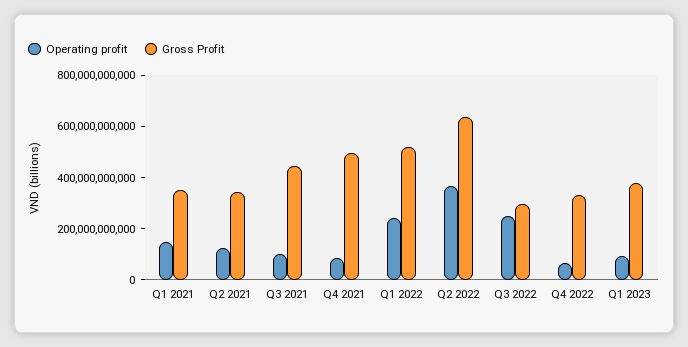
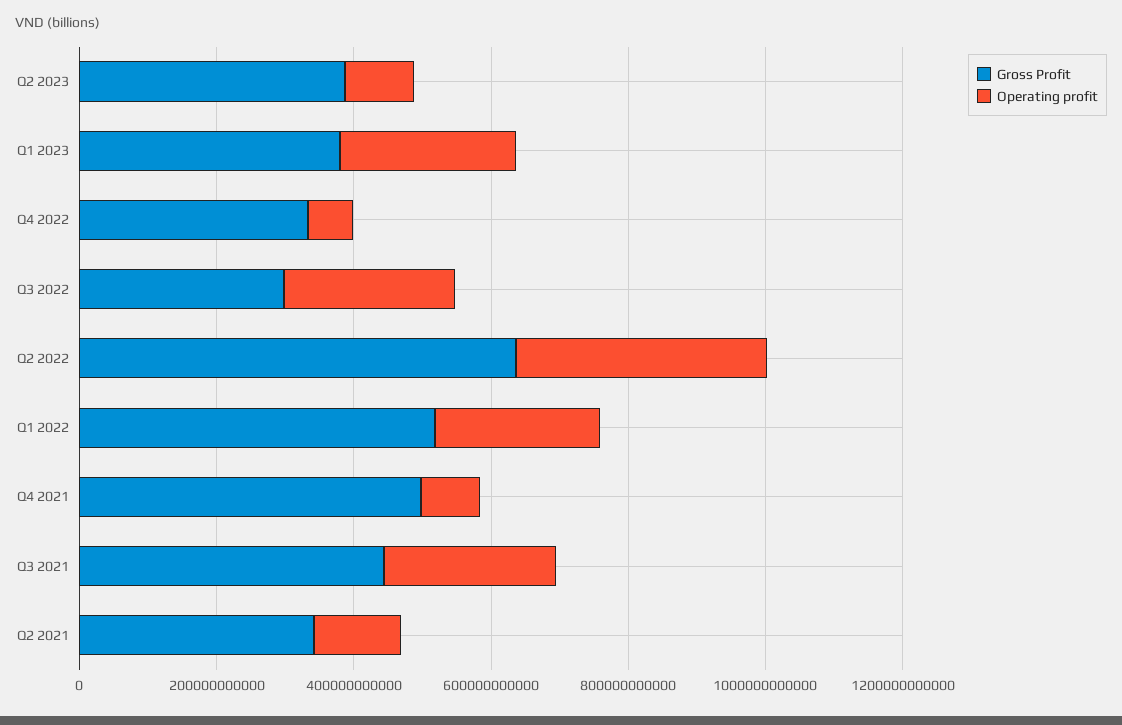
Operating profit, Q1 2021: 150000000000 -> none
Gross Profit, Q1 2021: 350000000000 -> none
Operating profit, Q3 2021: 100000000000 -> 250000000000
Operating profit, Q1 2023: 100000000000 -> 250000000000
Gross Profit, Q2 2023: none -> 400000000000
Operating profit, Q2 2023: none -> 100000000000

